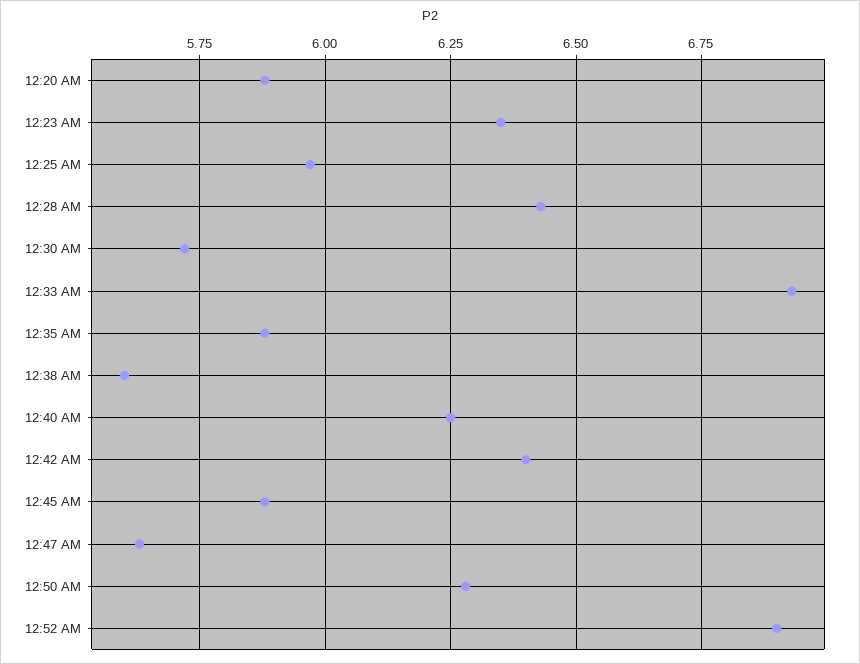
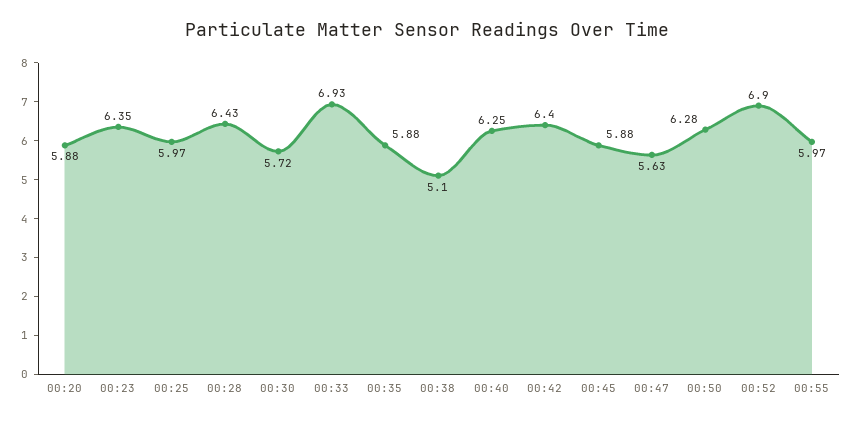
12:38 AM: 5.6 -> 5.1
00:55: none -> 5.97

